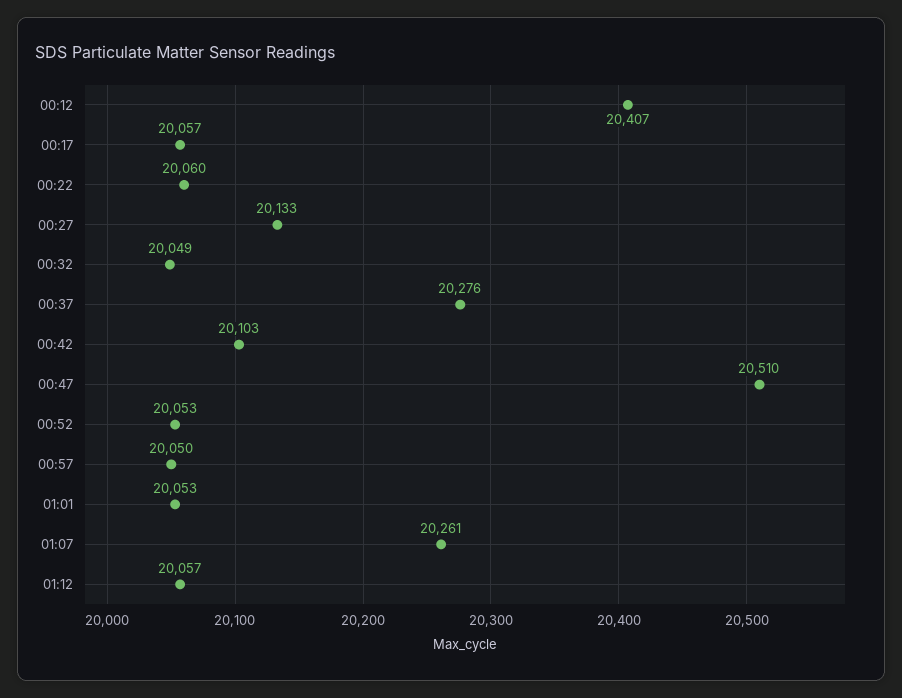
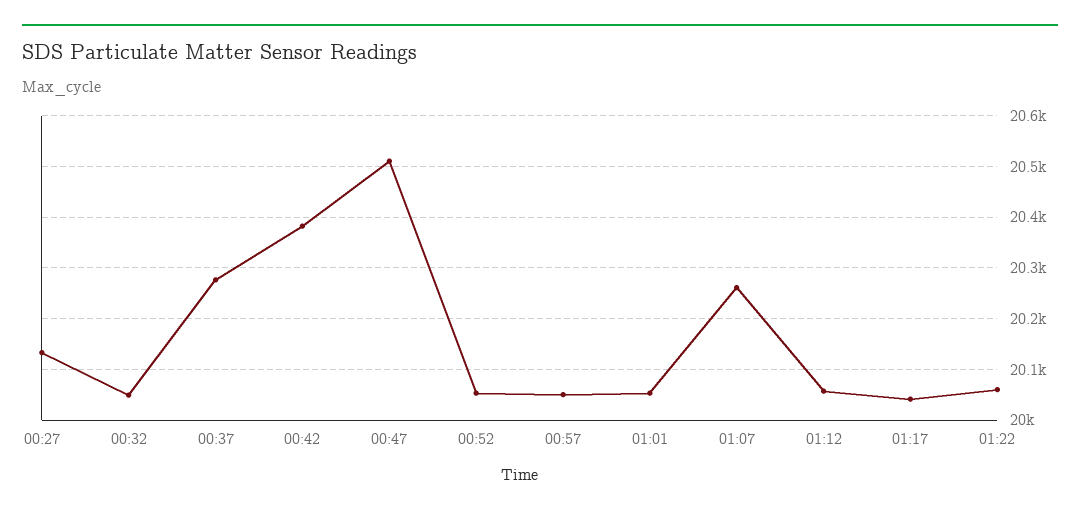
00:12: 20407 -> none
00:17: 20057 -> none
00:22: 20060 -> none
00:42: 20103 -> 20380
01:17: none -> 20040
01:22: none -> 20060

